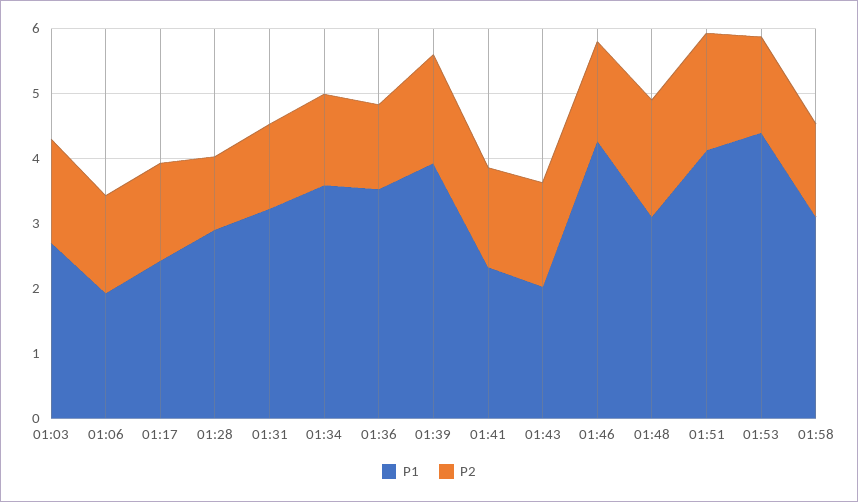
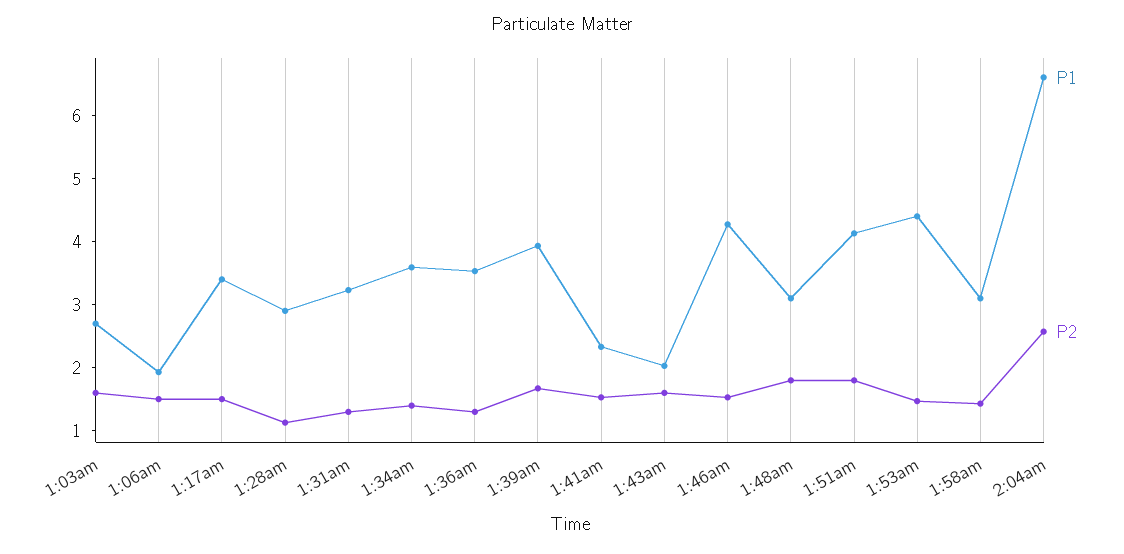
P1, 01:17: 2.4 -> 3.4
P1, 2:04am: none -> 6.6
P2, 2:04am: none -> 2.6

